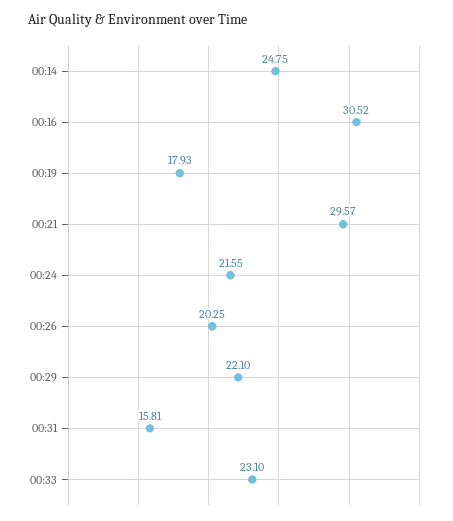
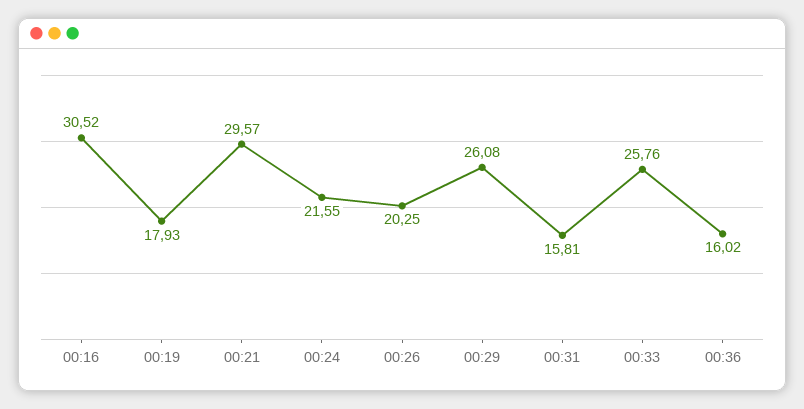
00:14: 24.75 -> none
00:29: 22.1 -> 26.08
00:33: 23.1 -> 25.76
00:36: none -> 16.02

